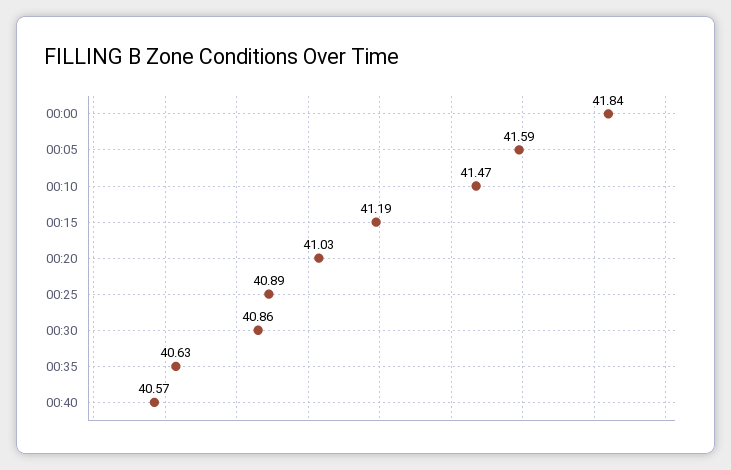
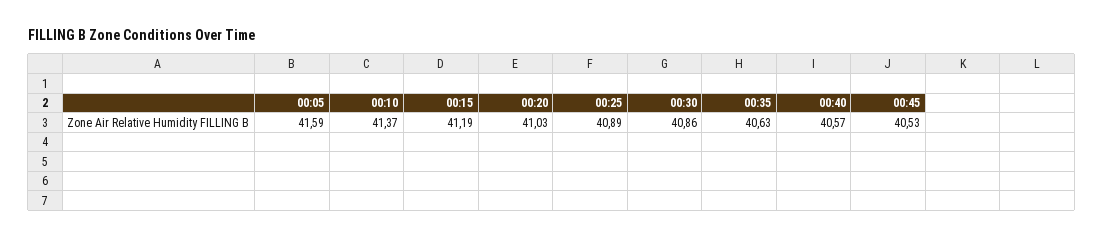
00:00: 41.84 -> none
00:10: 41.47 -> 41.37
00:45: none -> 40.53

